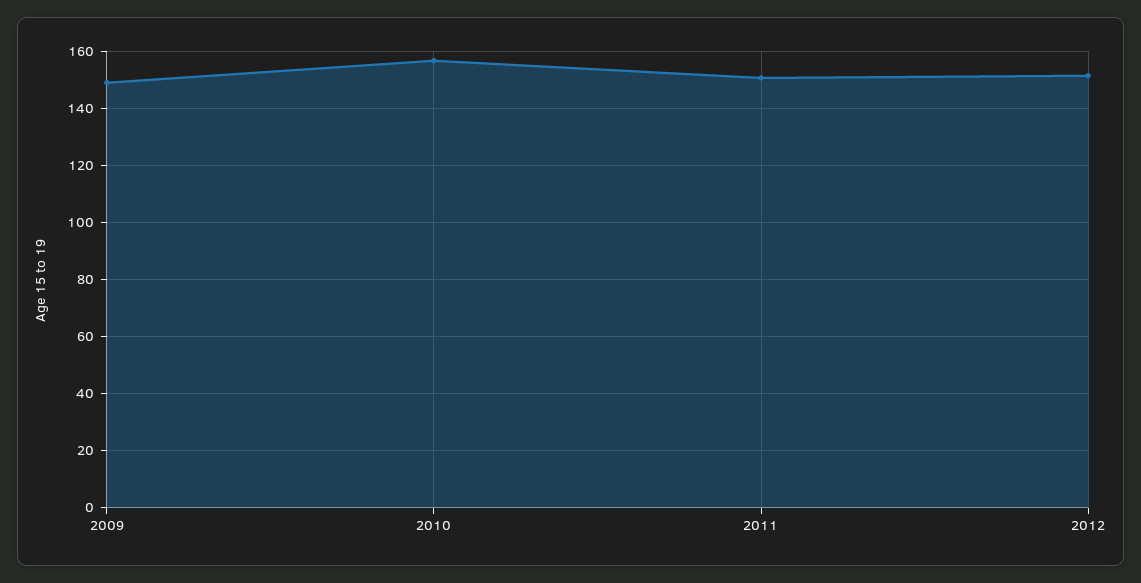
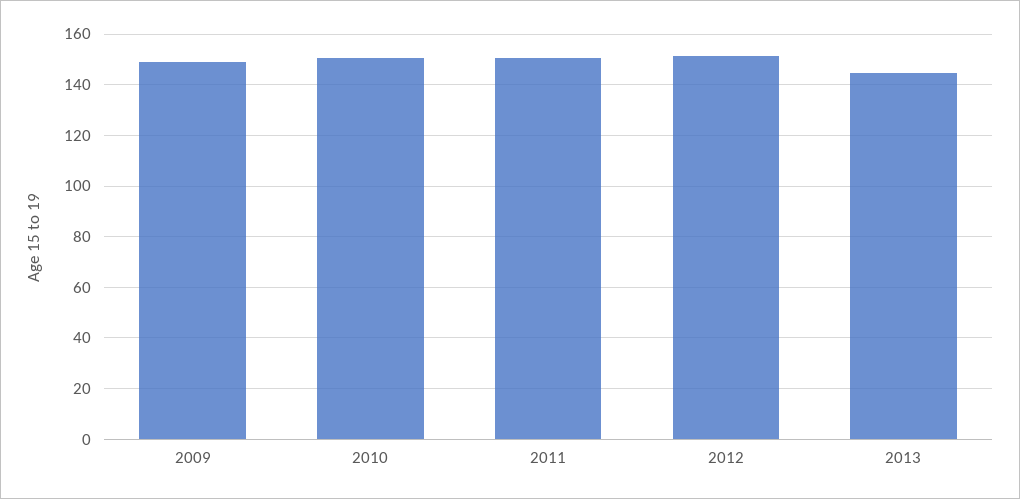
2010: 157.5 -> 150
2013: none -> 145

